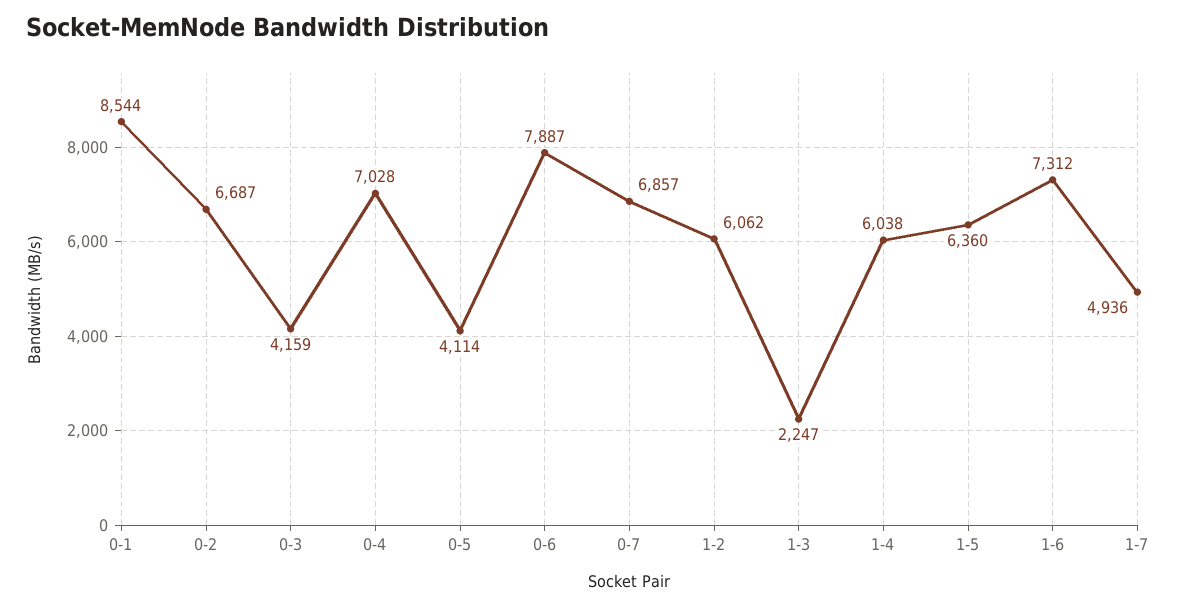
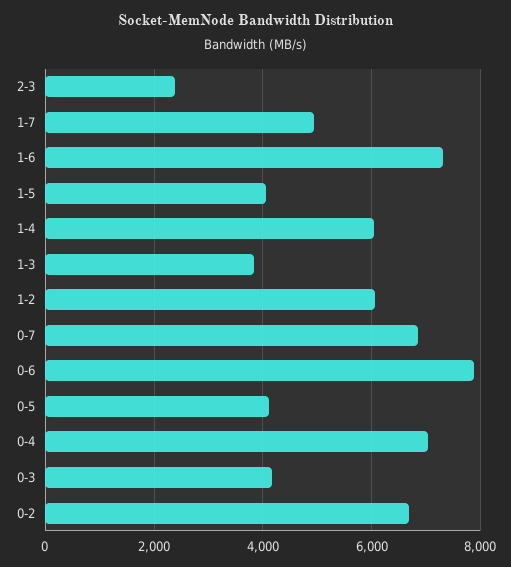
0-1: 8544 -> none
1-3: 2247 -> 3800
1-5: 6360 -> 4000
2-3: none -> 2400

